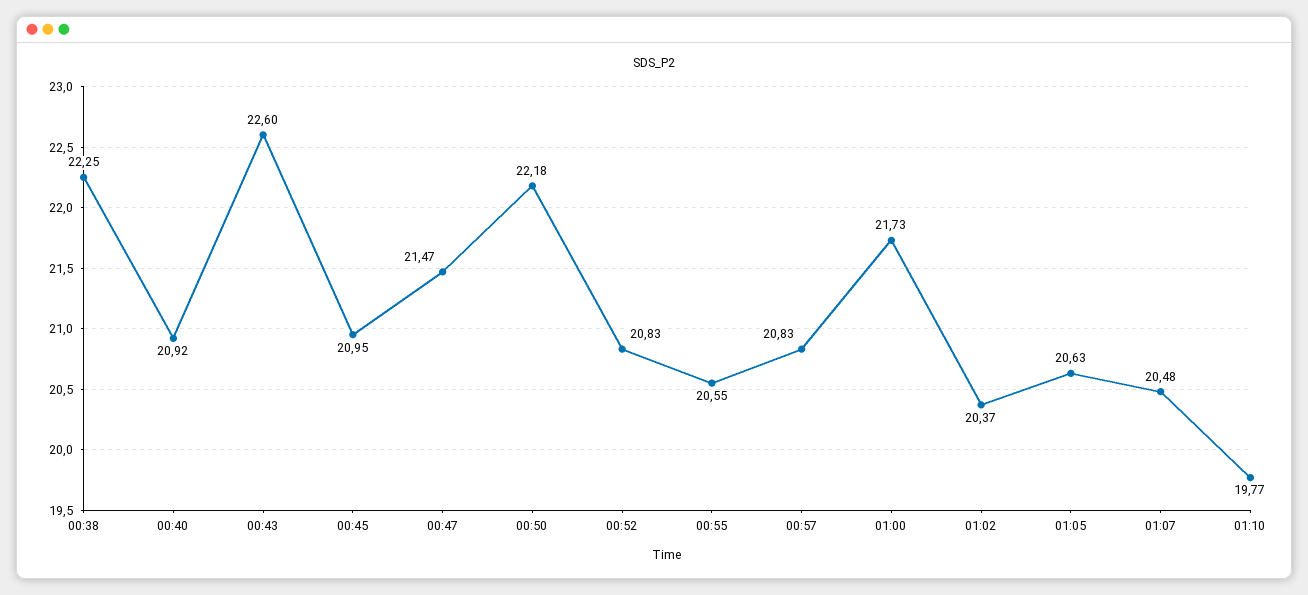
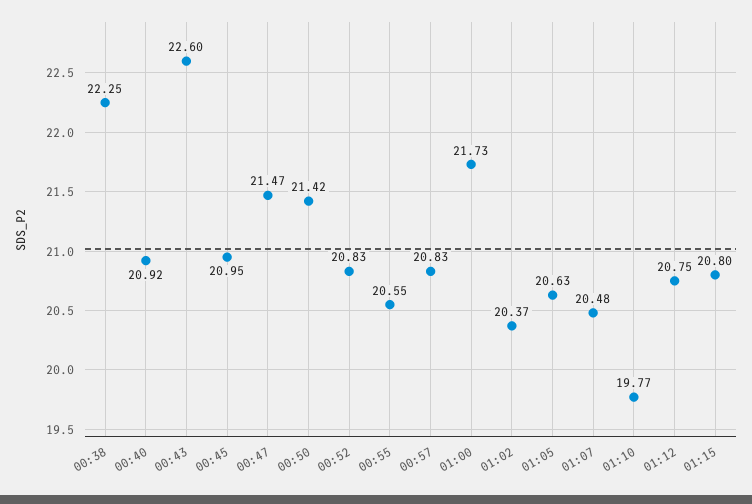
00:50: 22.18 -> 21.42
01:12: none -> 20.75
01:15: none -> 20.8

